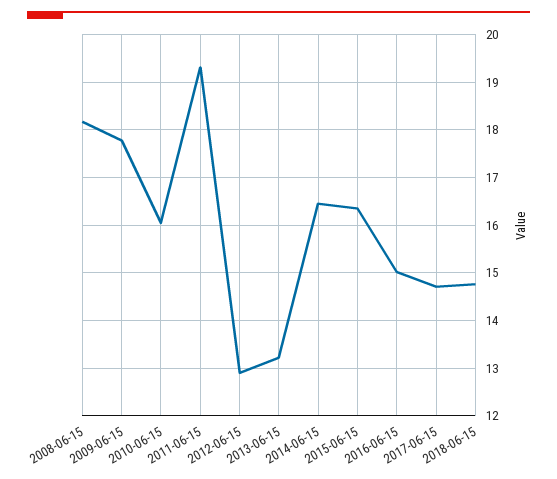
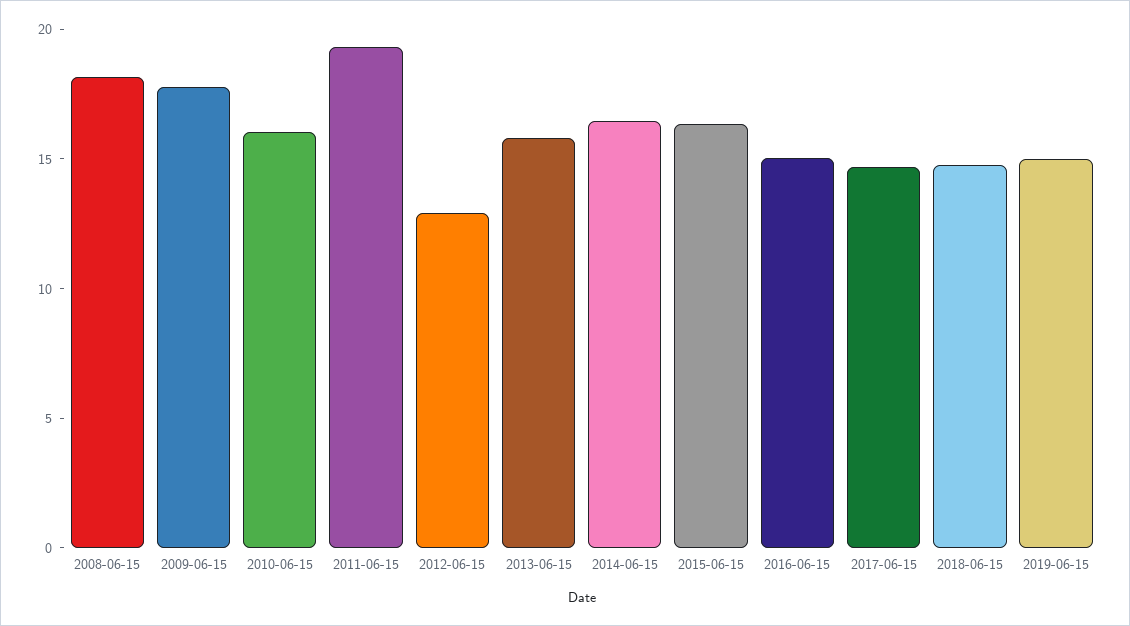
2013-06-15: 13.2 -> 16
2019-06-15: none -> 15

